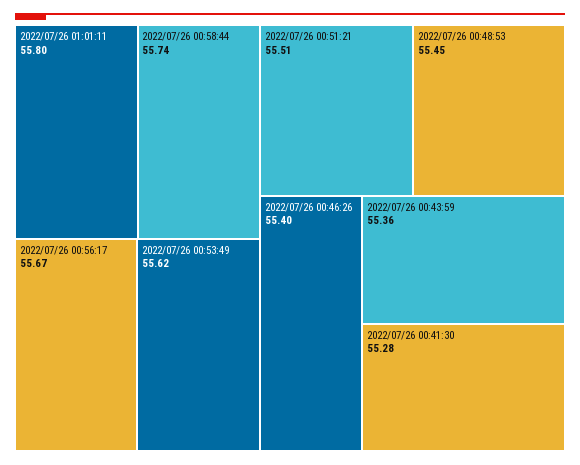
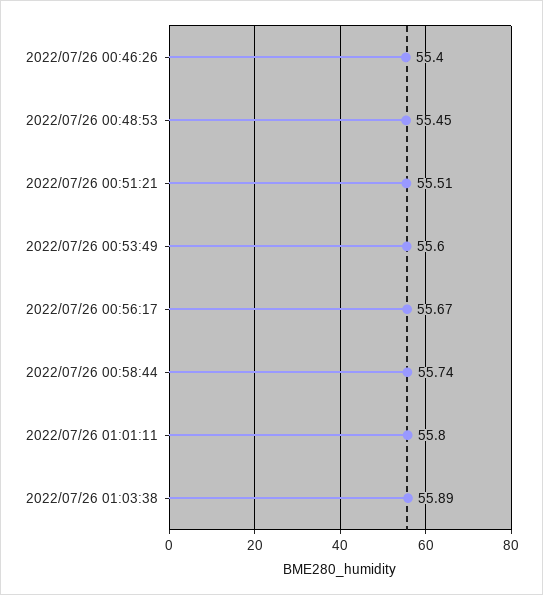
2022/07/26 00:53:49: 55.62 -> 55.6
2022/07/26 00:43:59: 55.36 -> none
2022/07/26 00:41:30: 55.28 -> none
2022/07/26 01:03:38: none -> 55.89

